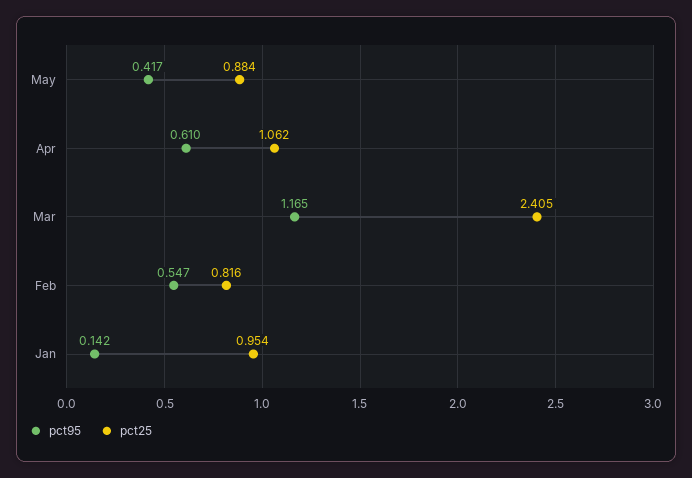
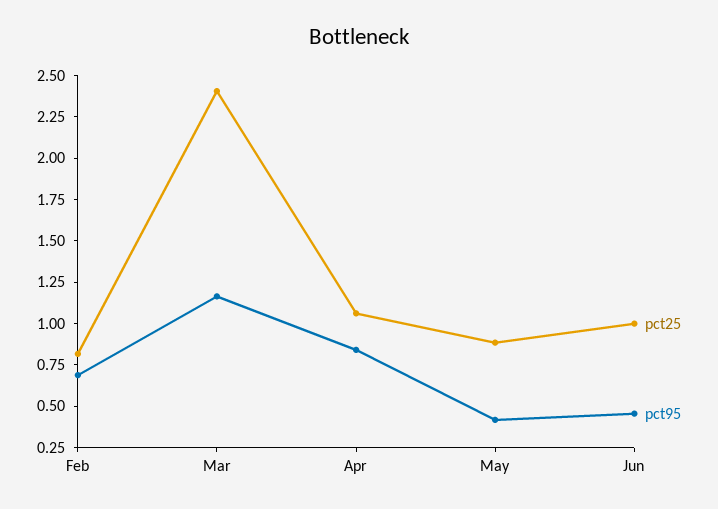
pct95, Apr: 0.61 -> 0.85
pct95, Feb: 0.547 -> 0.7
pct95, Jan: 0.142 -> none
pct25, Jan: 0.954 -> none
pct25, Jun: none -> 1
pct95, Jun: none -> 0.45

